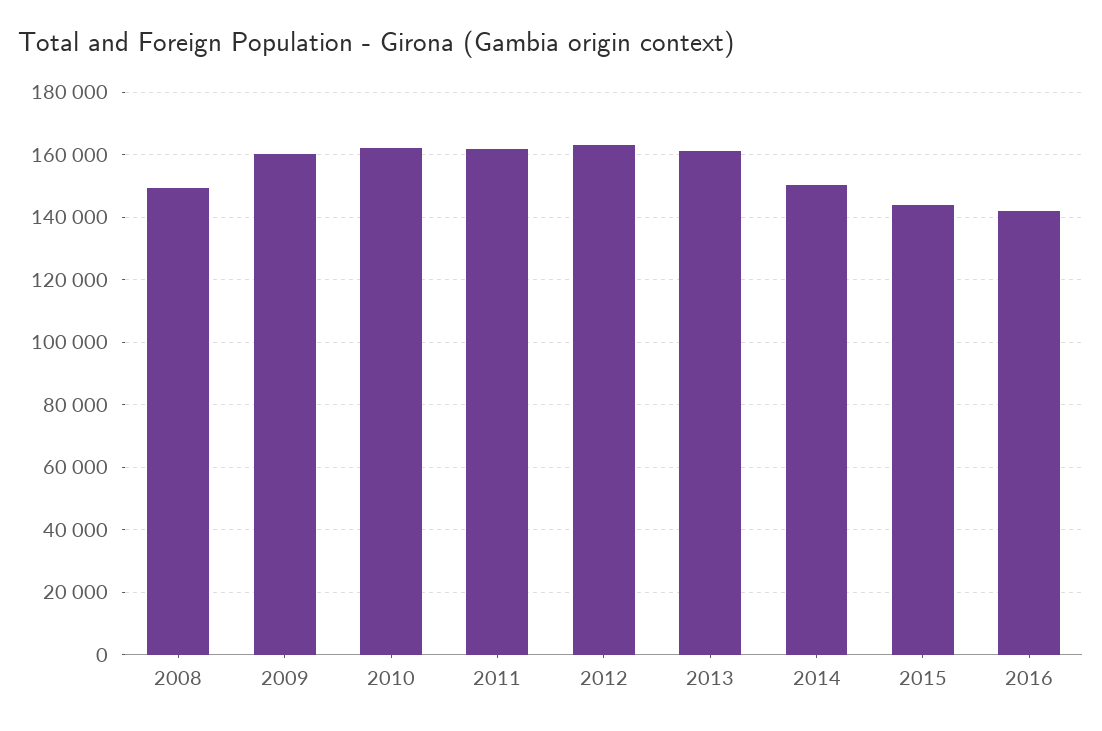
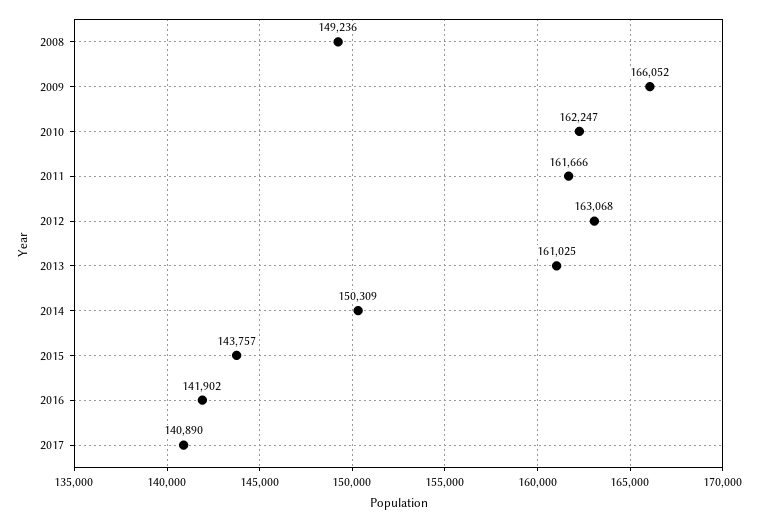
2009: 160000 -> 166052
2017: none -> 140890

